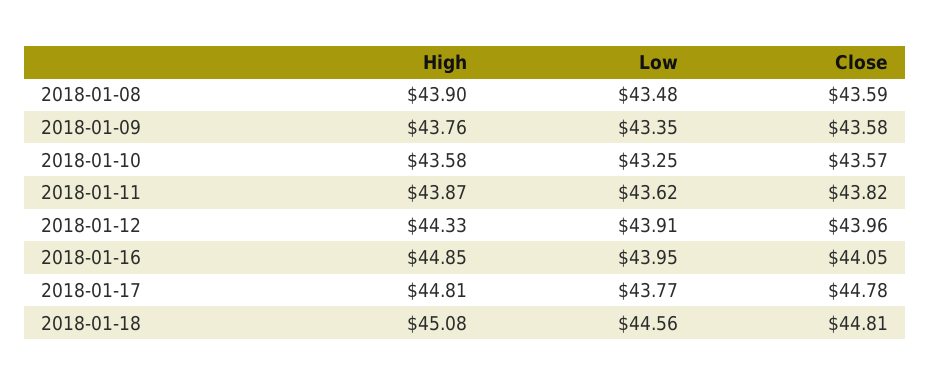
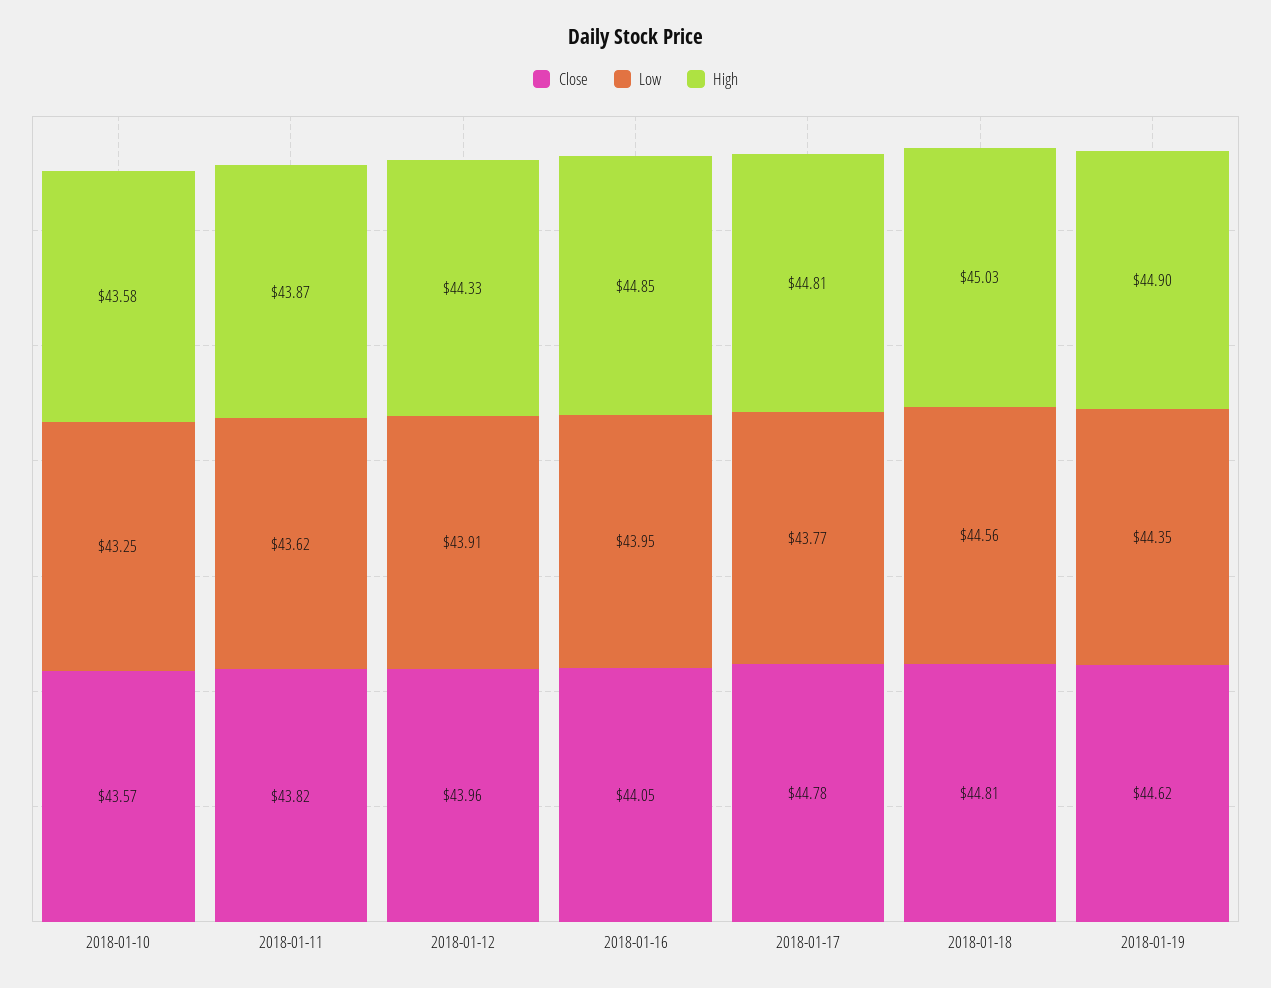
High, 2018-01-08: 43.9 -> none
Low, 2018-01-08: 43.48 -> none
Close, 2018-01-08: 43.59 -> none
High, 2018-01-09: 43.76 -> none
Low, 2018-01-09: 43.35 -> none
Close, 2018-01-09: 43.58 -> none
High, 2018-01-18: 45.08 -> 45.03
Close, 2018-01-19: none -> 44.62
Low, 2018-01-19: none -> 44.35
High, 2018-01-19: none -> 44.9

